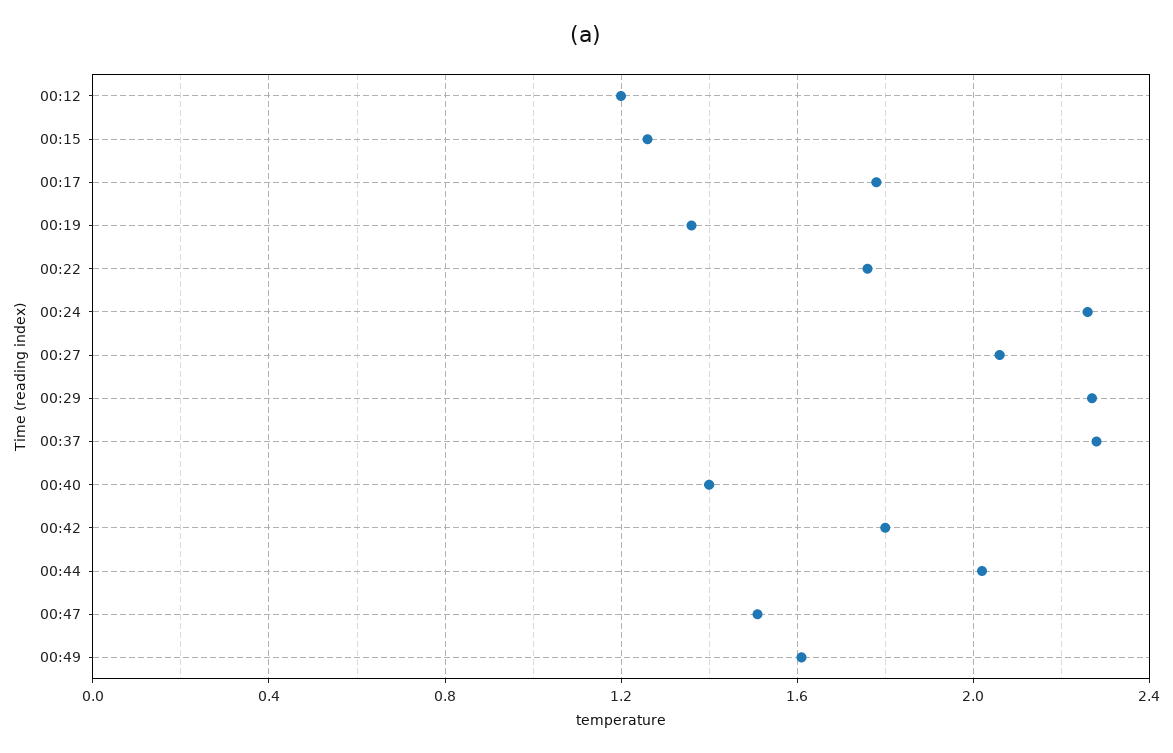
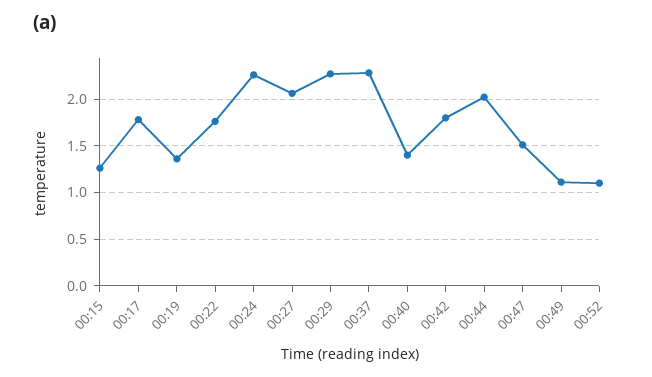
00:12: 1.2 -> none
00:49: 1.6 -> 1.1
00:52: none -> 1.1

